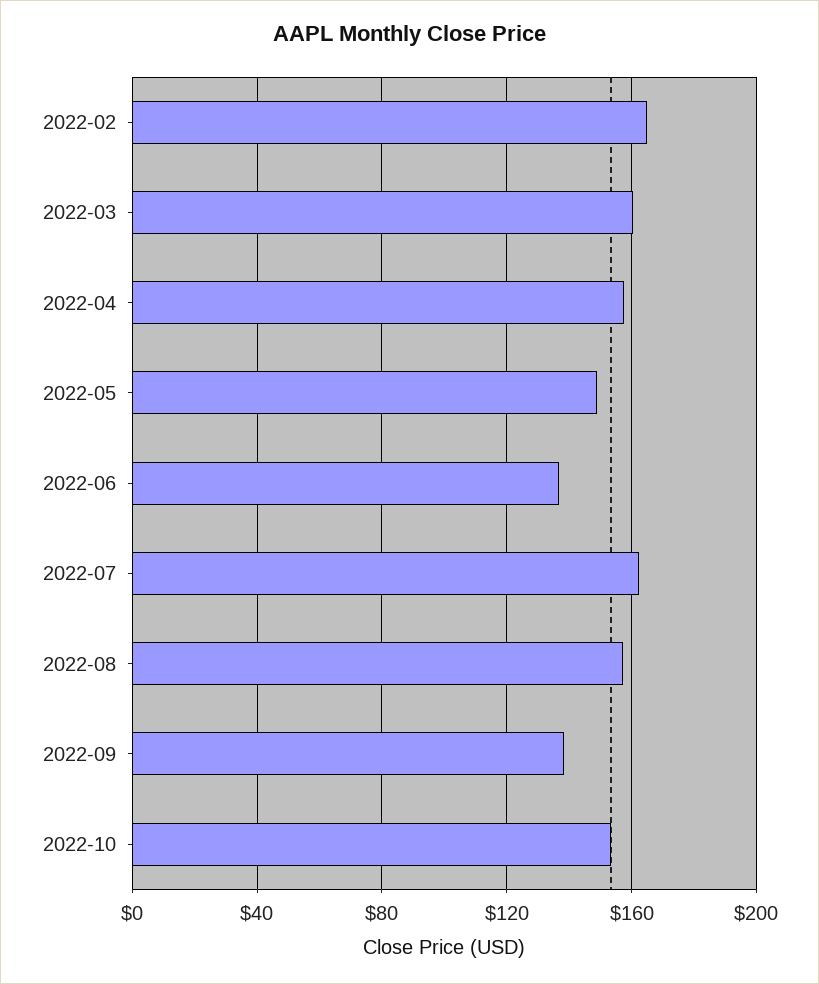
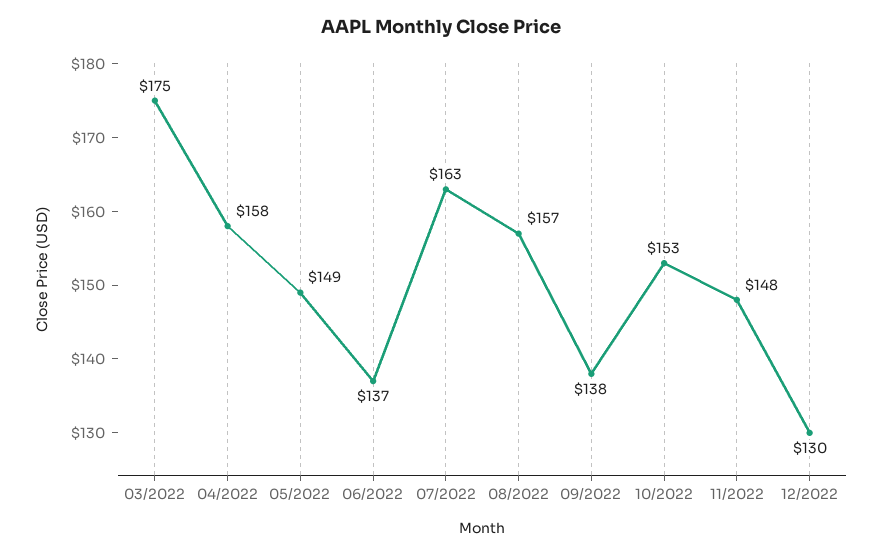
2022-02: 165 -> none
2022-03: 160 -> 175
11/2022: none -> 148
12/2022: none -> 130

